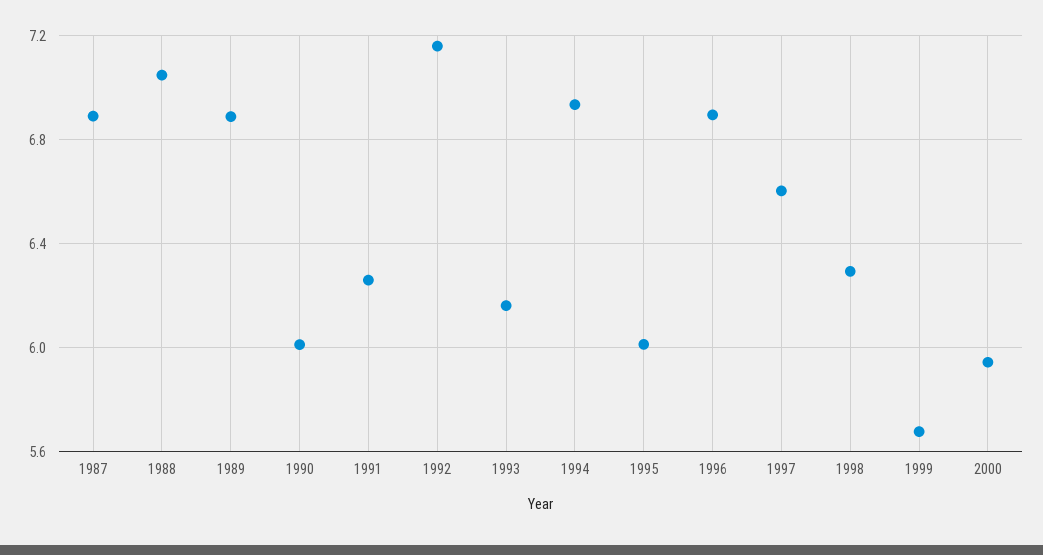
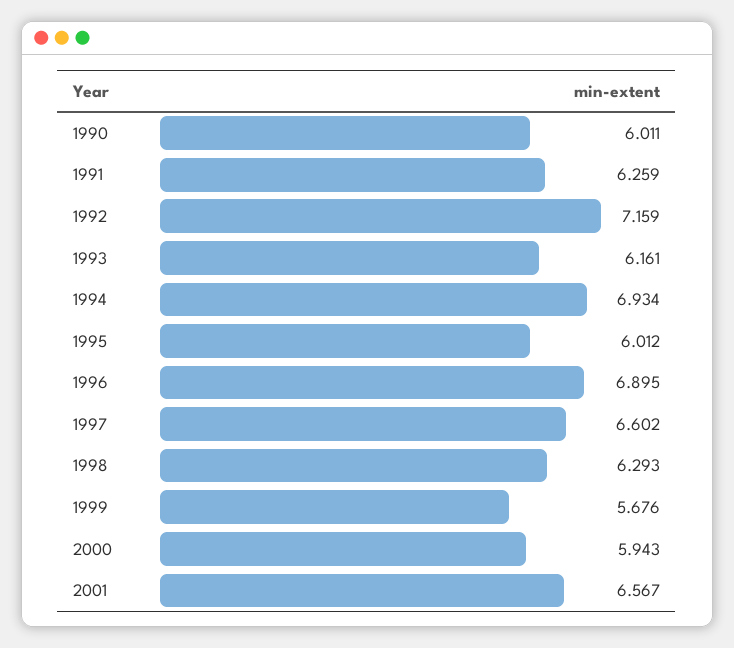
1987: 6.9 -> none
1988: 7.05 -> none
1989: 6.9 -> none
2001: none -> 6.567

